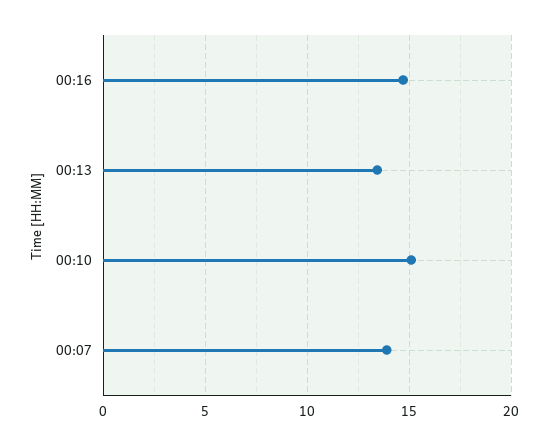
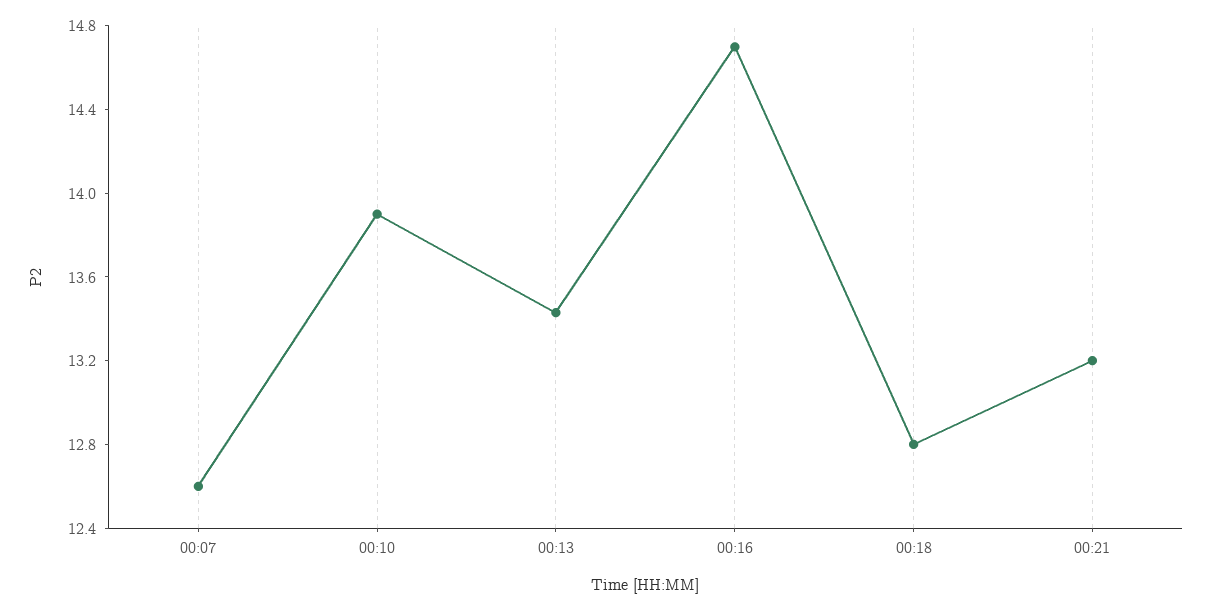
00:10: 15 -> 13.9
00:07: 14 -> 12.6
00:18: none -> 12.8
00:21: none -> 13.2

